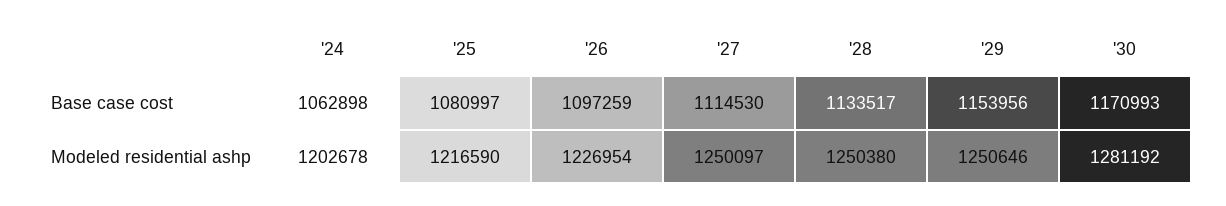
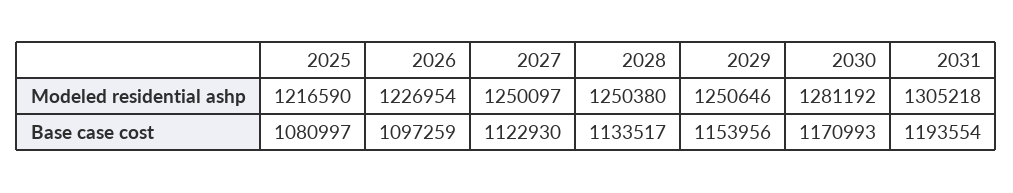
'24, Base case cost: 1062898 -> none
'27, Base case cost: 1114530 -> 1122930
'24, Modeled residential ashp: 1202678 -> none
2031, Modeled residential ashp: none -> 1305218
2031, Base case cost: none -> 1193554

